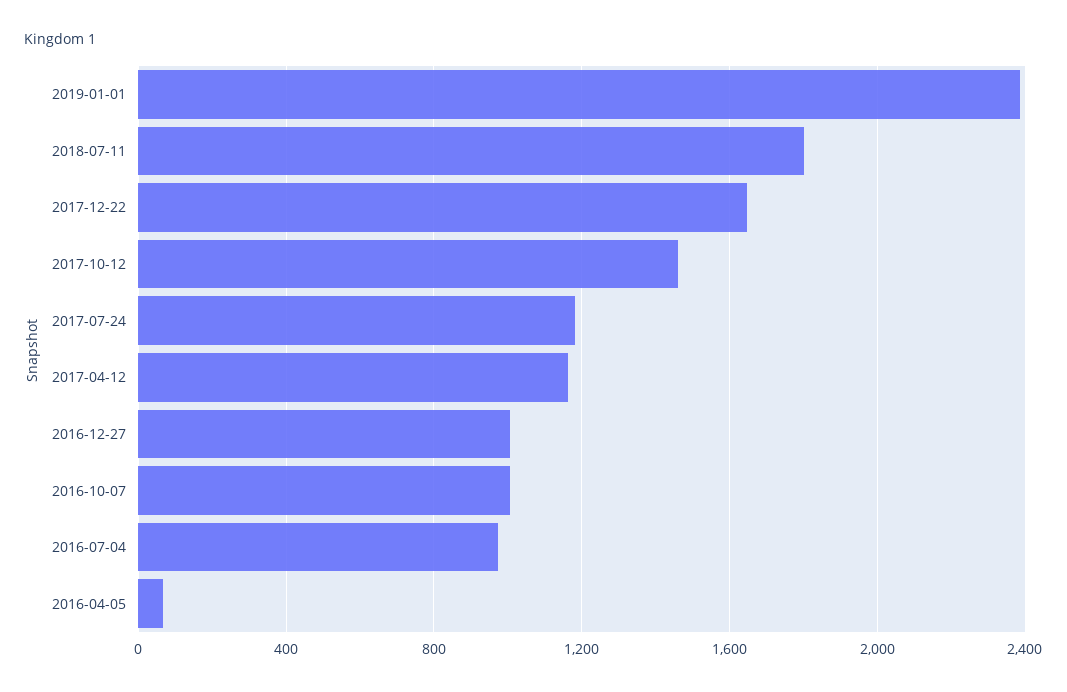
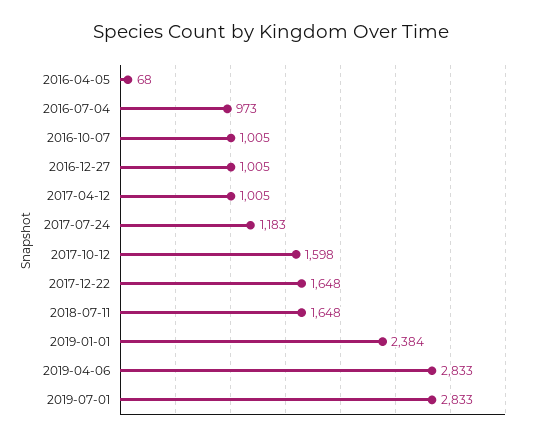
2018-07-11: 1800 -> 1648
2017-10-12: 1450 -> 1598
2017-04-12: 1150 -> 1005
2019-04-06: none -> 2833
2019-07-01: none -> 2833

